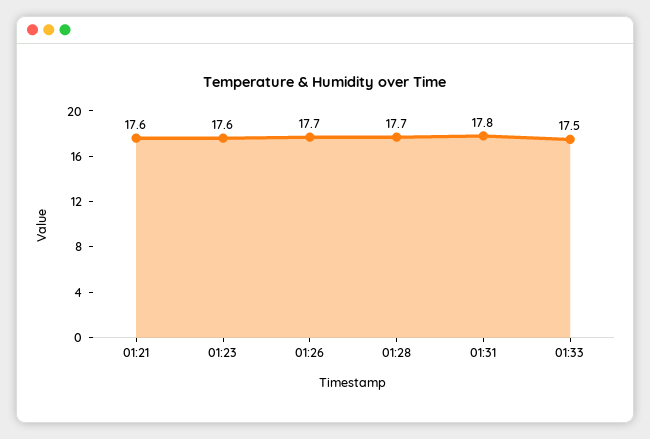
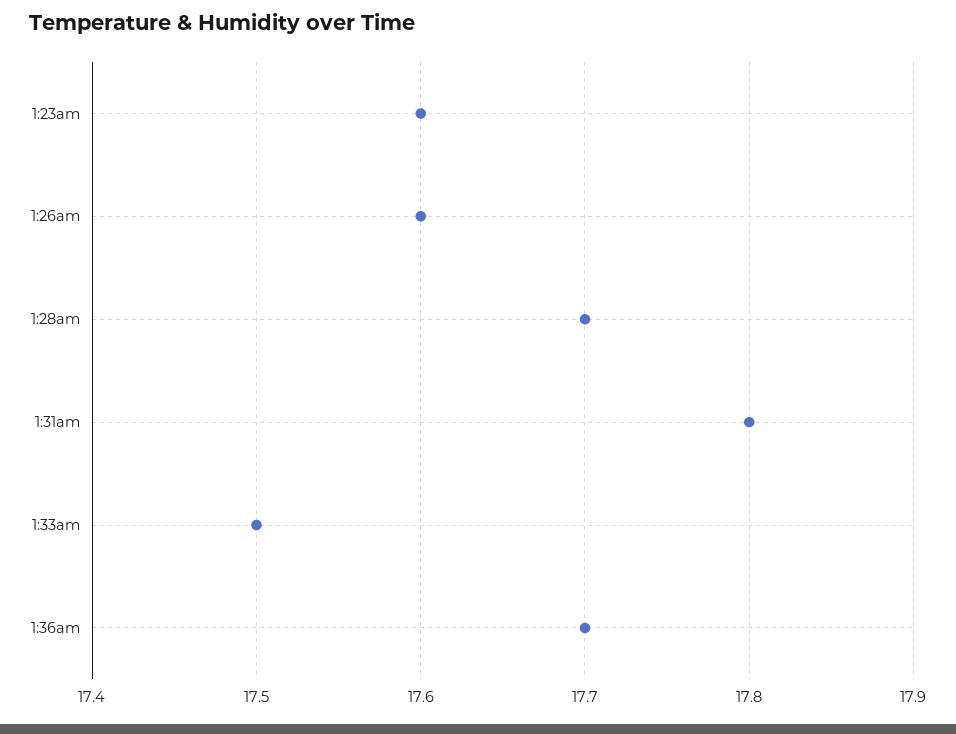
01:21: 17.6 -> none
01:26: 17.7 -> 17.6
1:36am: none -> 17.7

